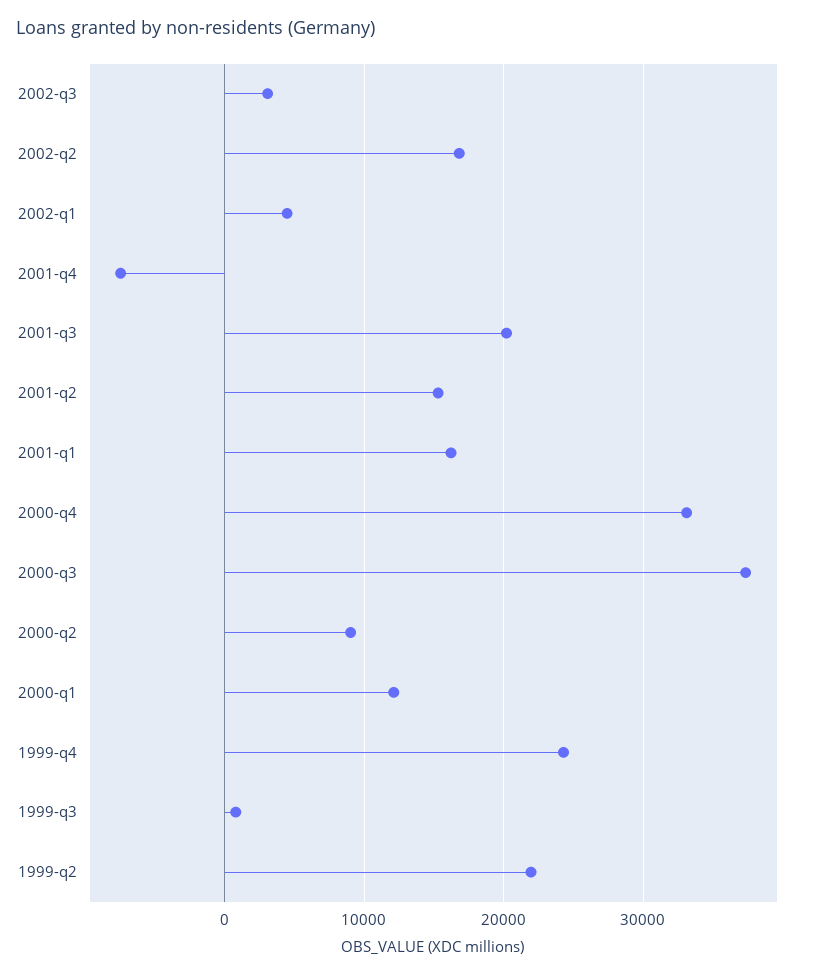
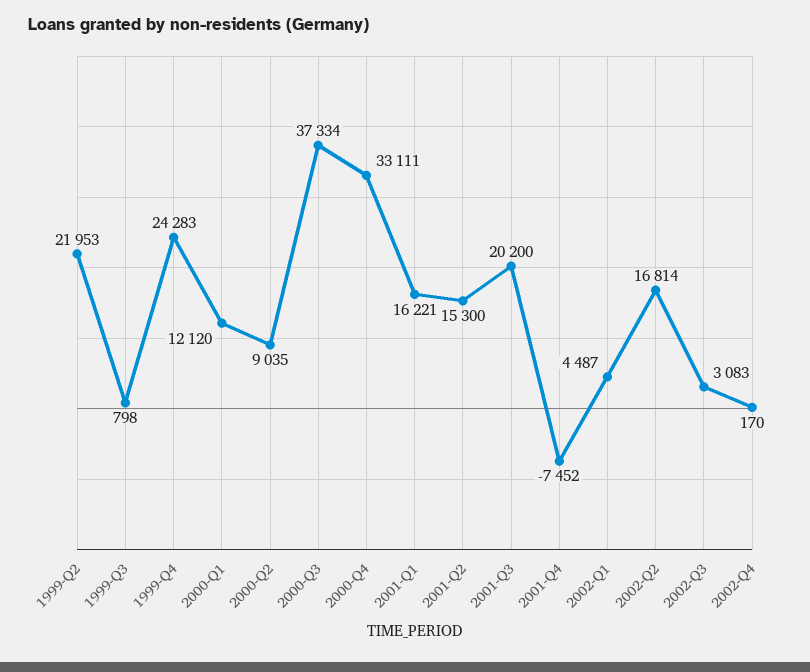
2002-Q4: none -> 170

